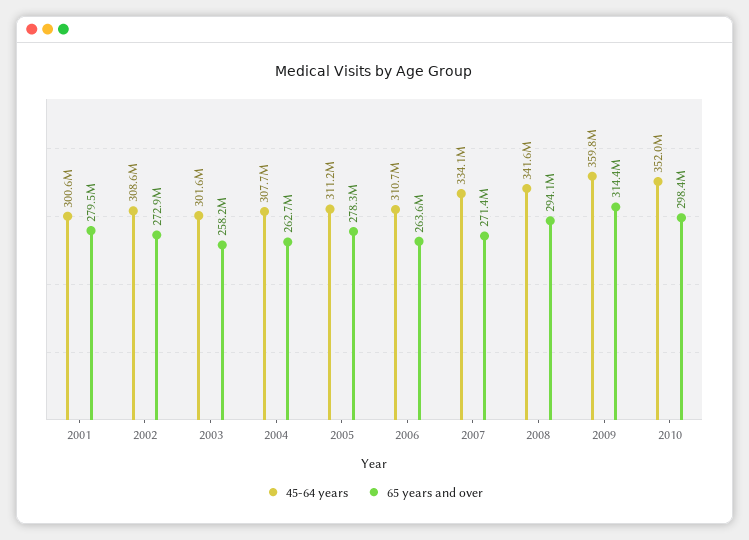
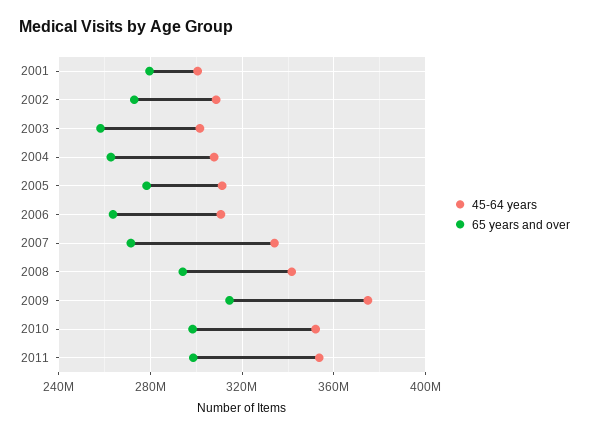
45-64 years, 2009: 359800000 -> 375000000
45-64 years, 2011: none -> 355000000
65 years and over, 2011: none -> 300000000

